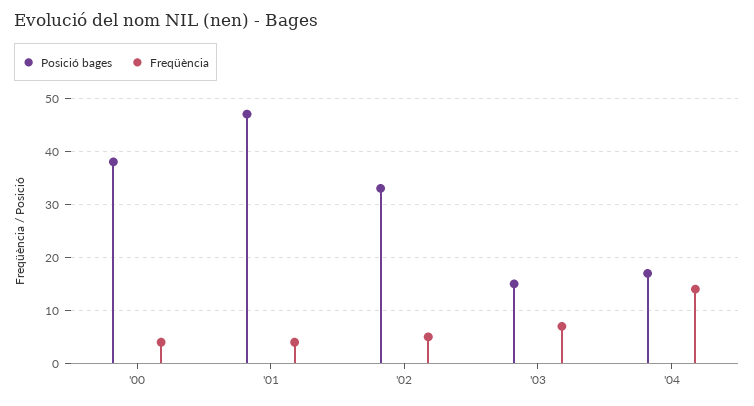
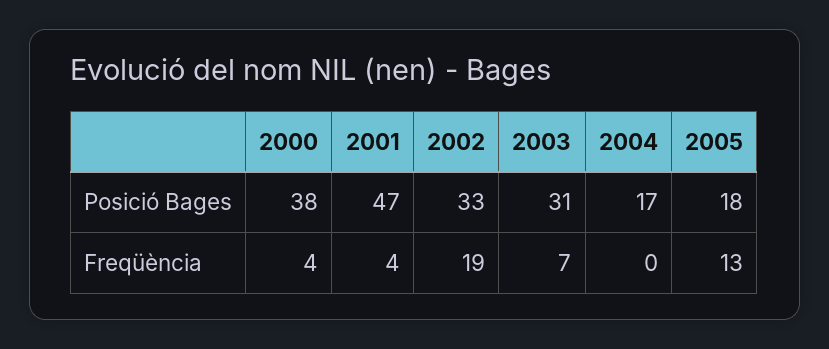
Freqüència, '02: 5 -> 19
Posició bages, '03: 15 -> 31
Freqüència, '04: 15 -> 0
Posició bages, 2005: none -> 18
Freqüència, 2005: none -> 13

